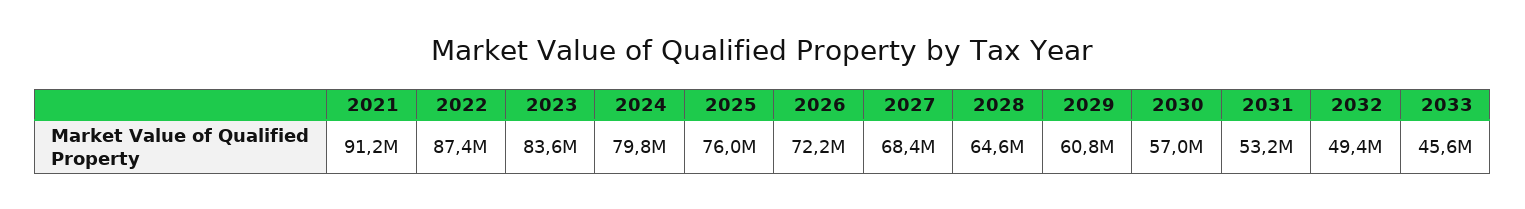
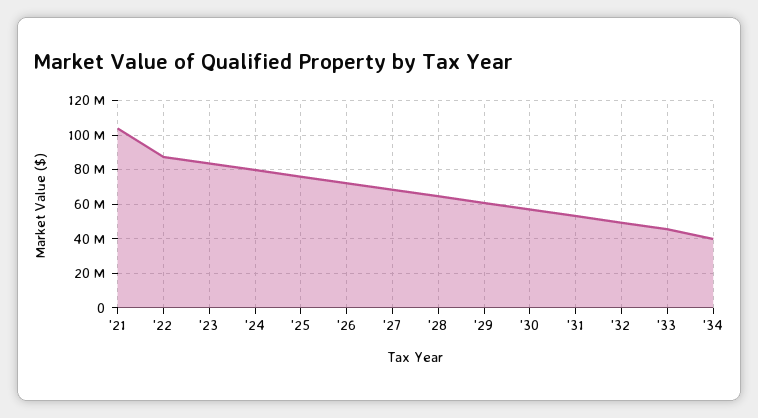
2021: 91200000 -> 105000000
'34: none -> 40000000

